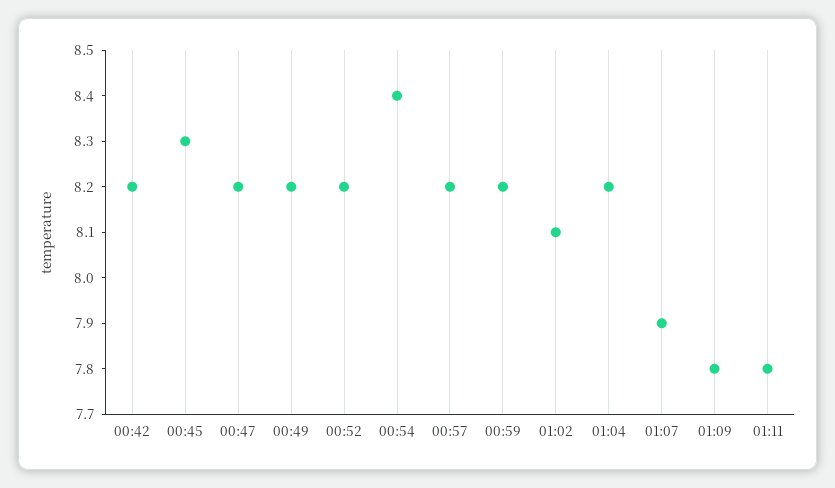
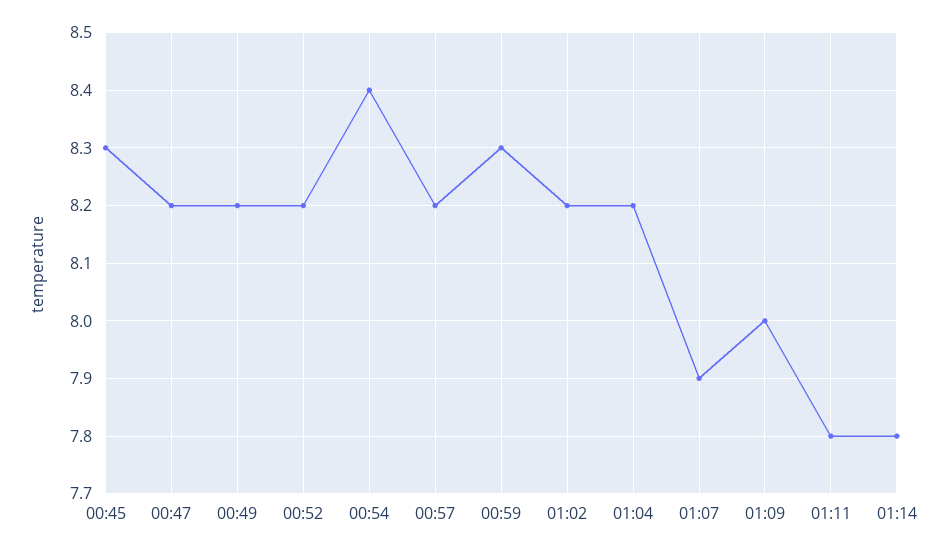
00:42: 8.2 -> none
00:59: 8.2 -> 8.3
01:02: 8.1 -> 8.2
01:09: 7.8 -> 8
01:14: none -> 7.8

